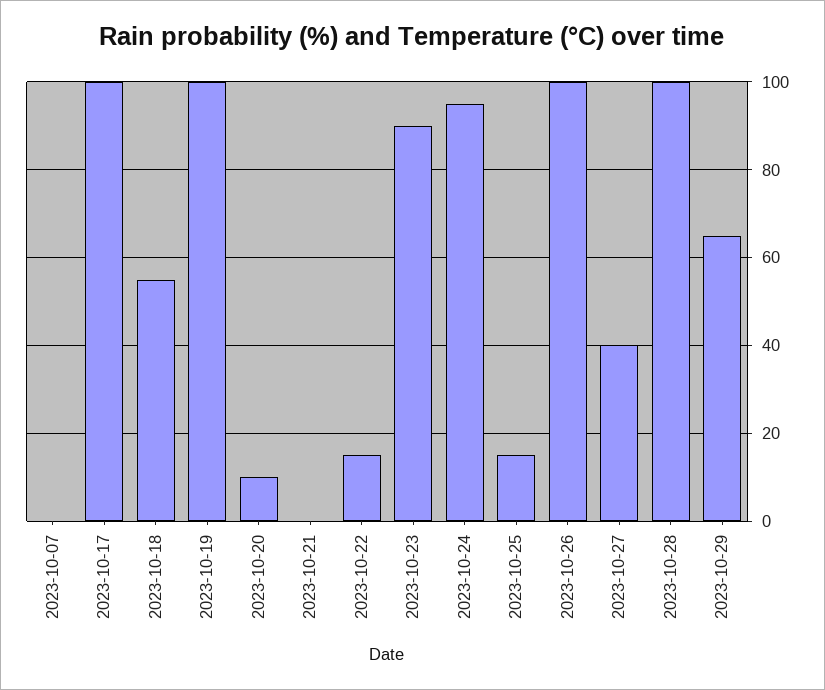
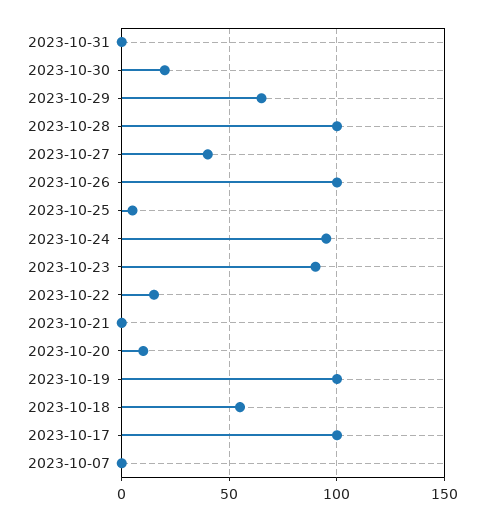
2023-10-25: 15 -> 5
2023-10-31: none -> 0
2023-10-30: none -> 20

